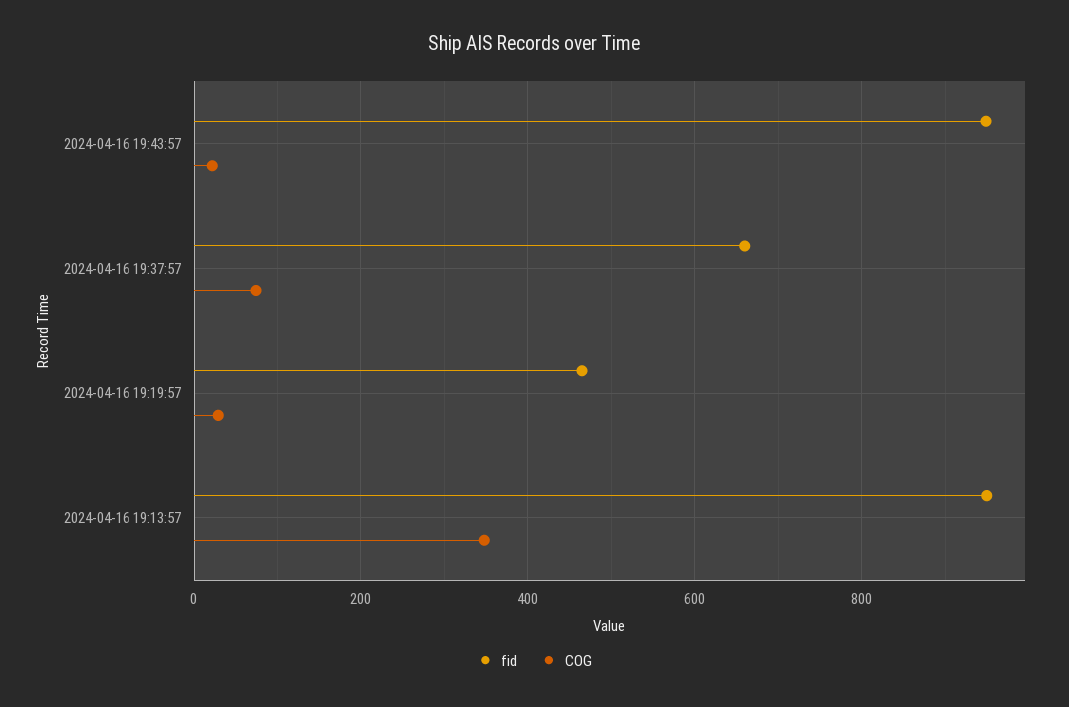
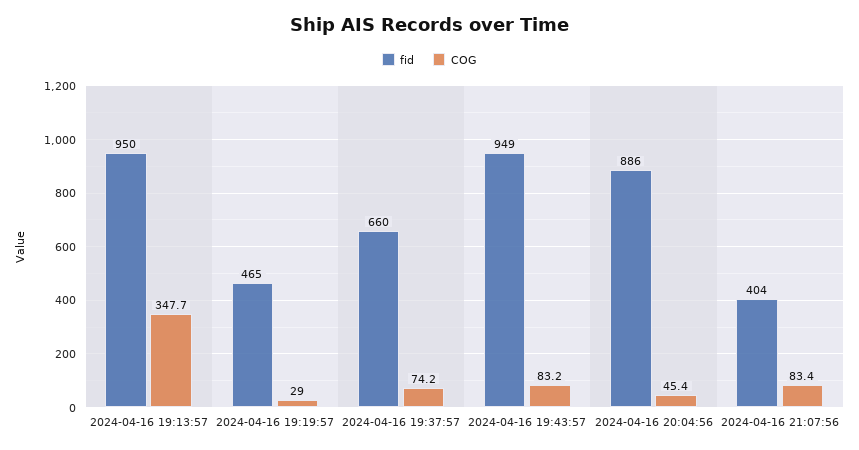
COG, 2024-04-16 19:43:57: 20 -> 83.2
fid, 2024-04-16 20:04:56: none -> 886
COG, 2024-04-16 20:04:56: none -> 45.4
fid, 2024-04-16 21:07:56: none -> 404
COG, 2024-04-16 21:07:56: none -> 83.4

